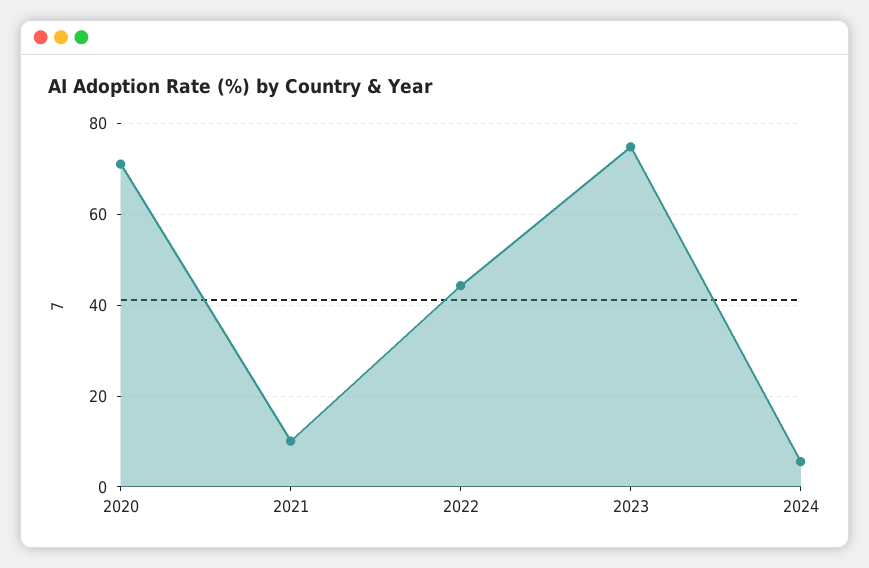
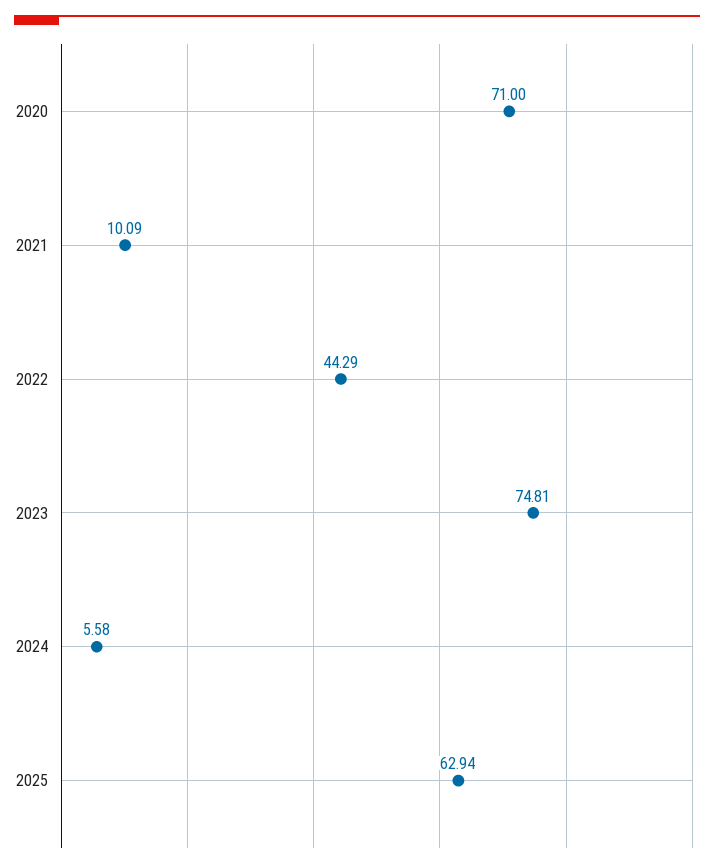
2025: none -> 62.94

